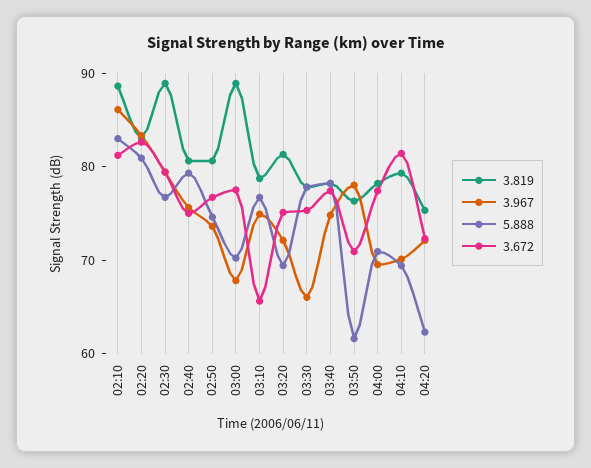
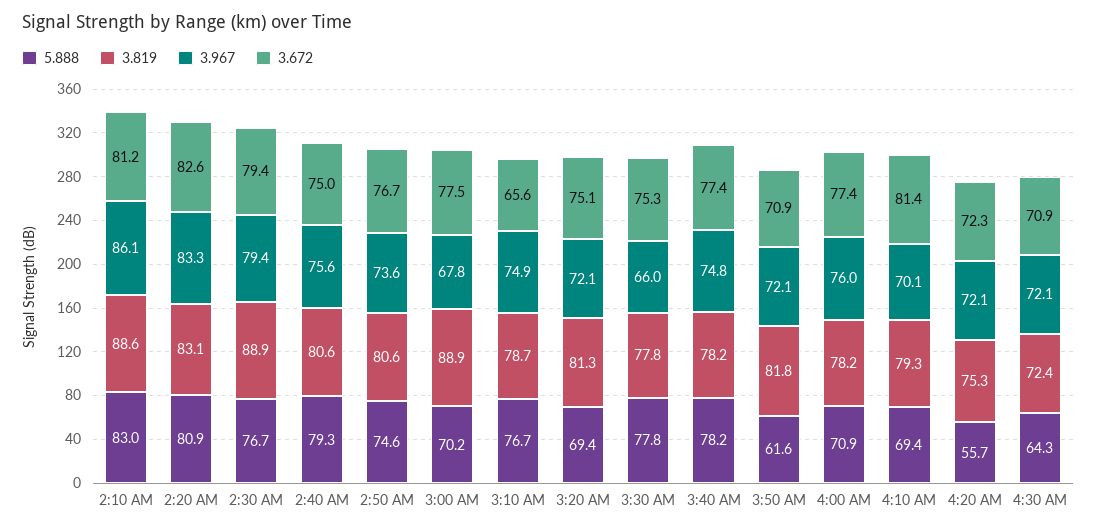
3.819, 03:50: 76 -> 81.8
3.967, 03:50: 78 -> 72.1
3.967, 04:00: 70 -> 76
5.888, 04:20: 62 -> 55.7
5.888, 4:30 AM: none -> 64.3
3.819, 4:30 AM: none -> 72.4
3.967, 4:30 AM: none -> 72.1
3.672, 4:30 AM: none -> 70.9

